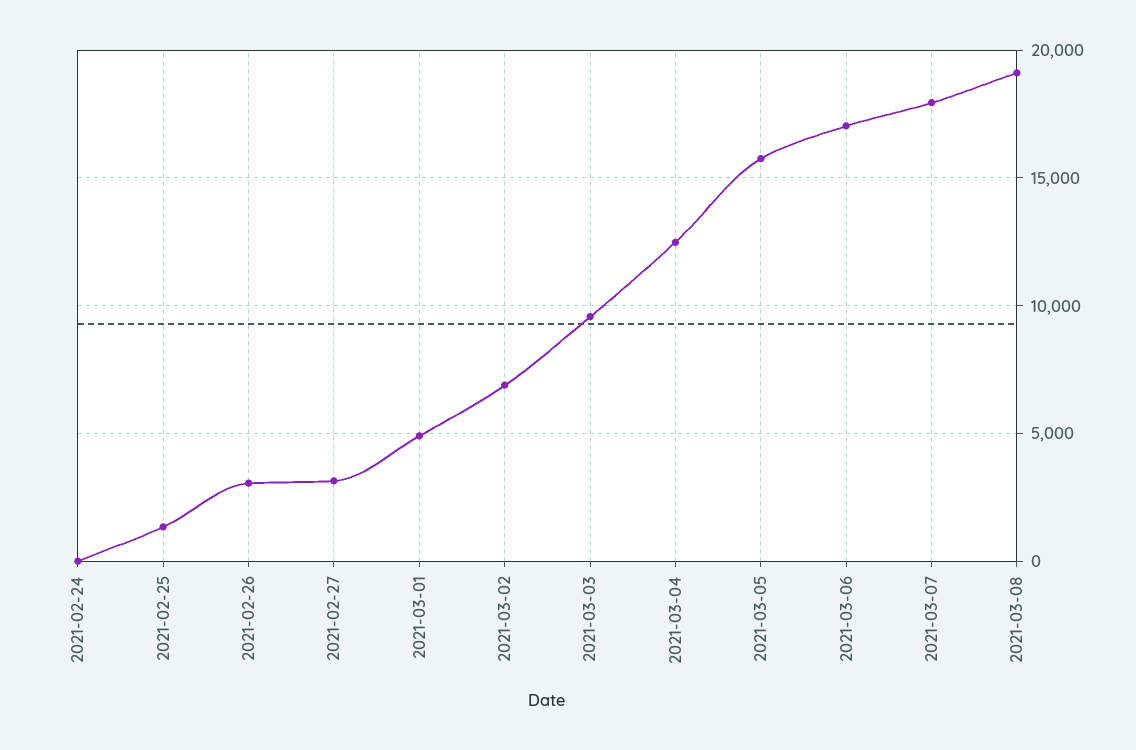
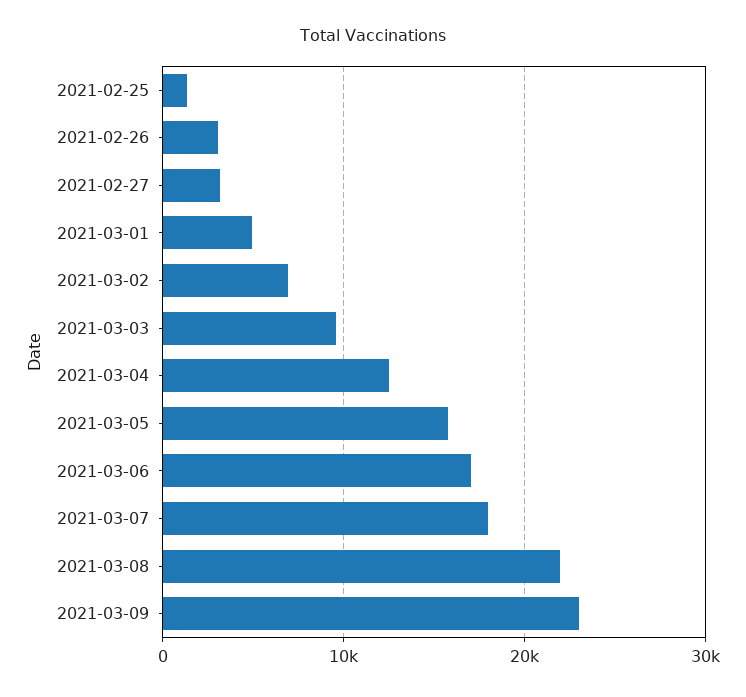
2021-02-24: 0 -> none
2021-03-08: 19000 -> 22000
2021-03-09: none -> 23000

